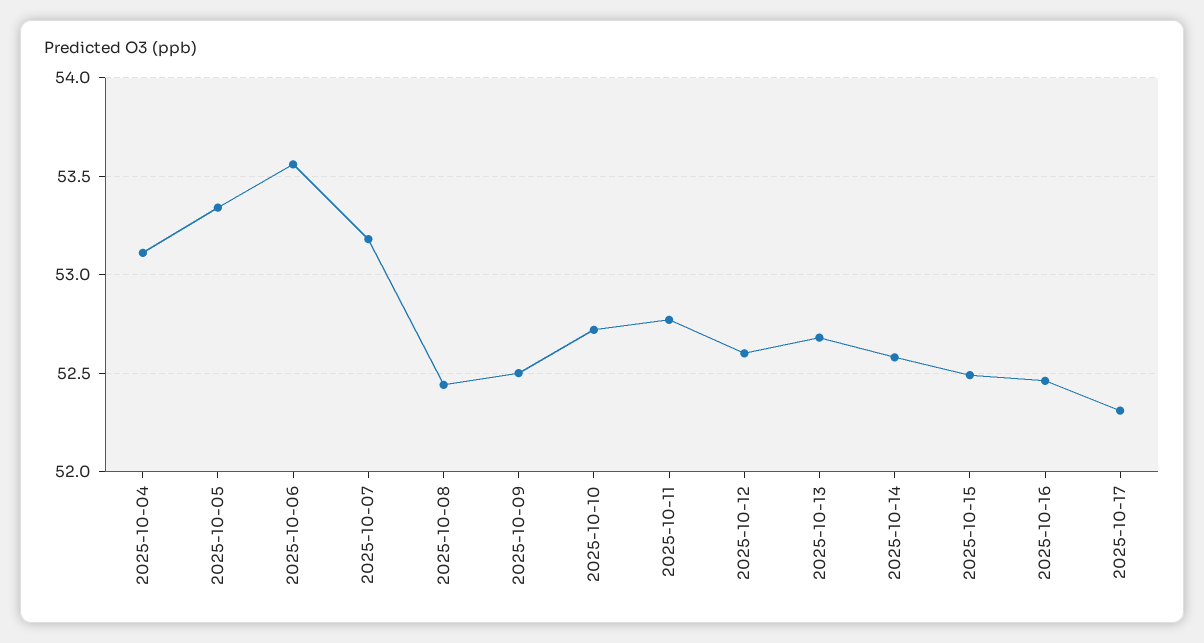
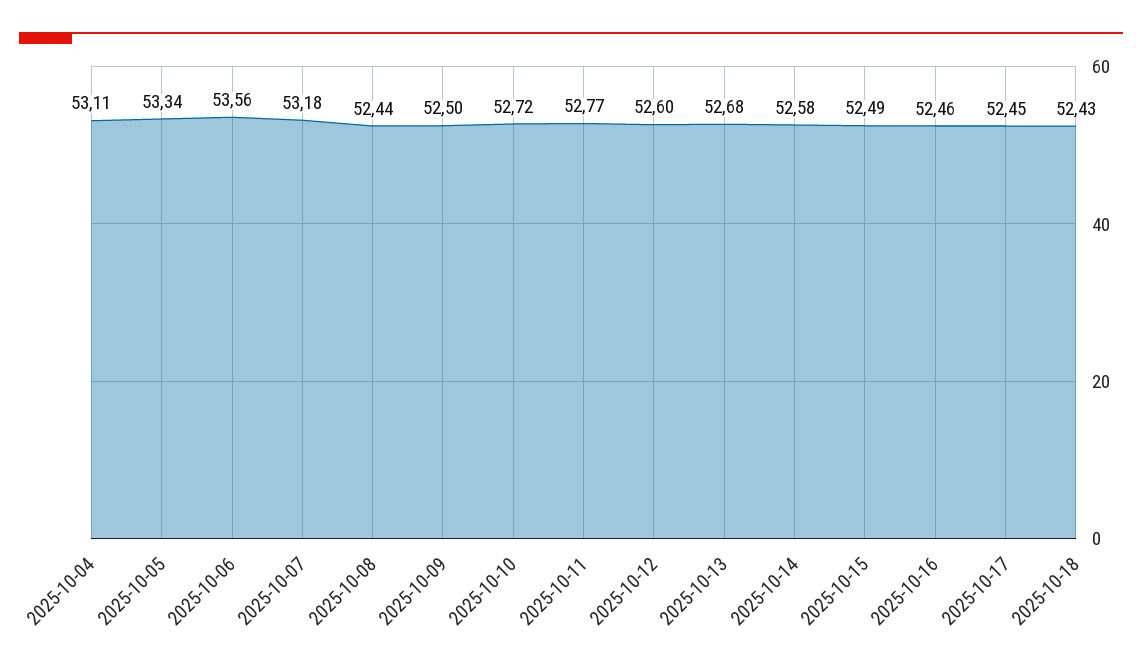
2025-10-17: 52.3 -> 52.45
2025-10-18: none -> 52.43

